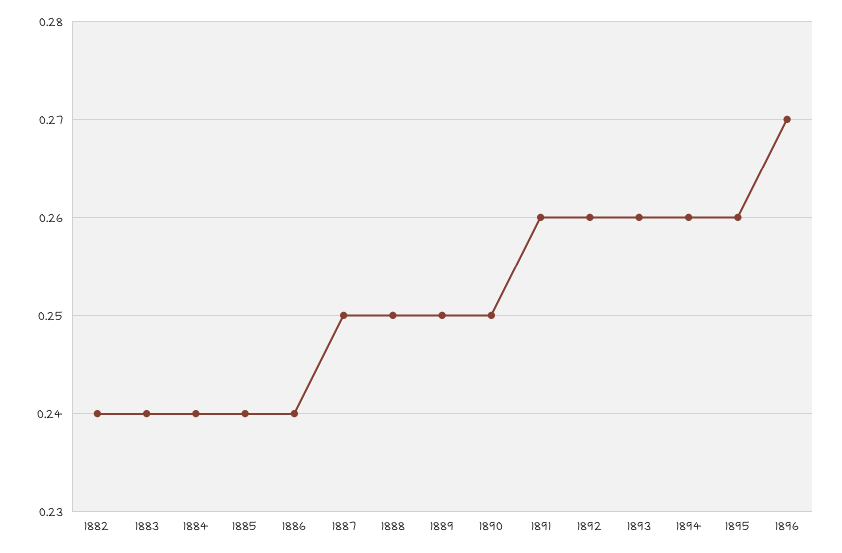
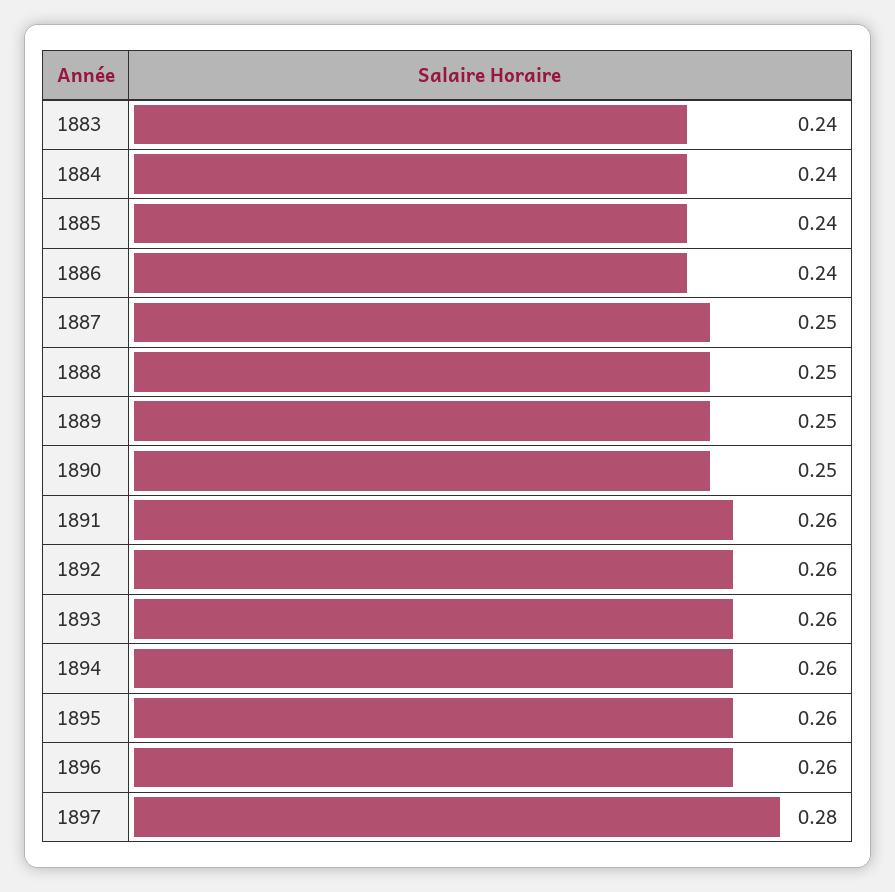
1882: 0.24 -> none
1896: 0.27 -> 0.26
1897: none -> 0.28

